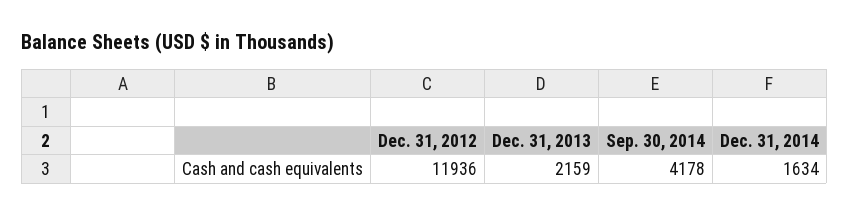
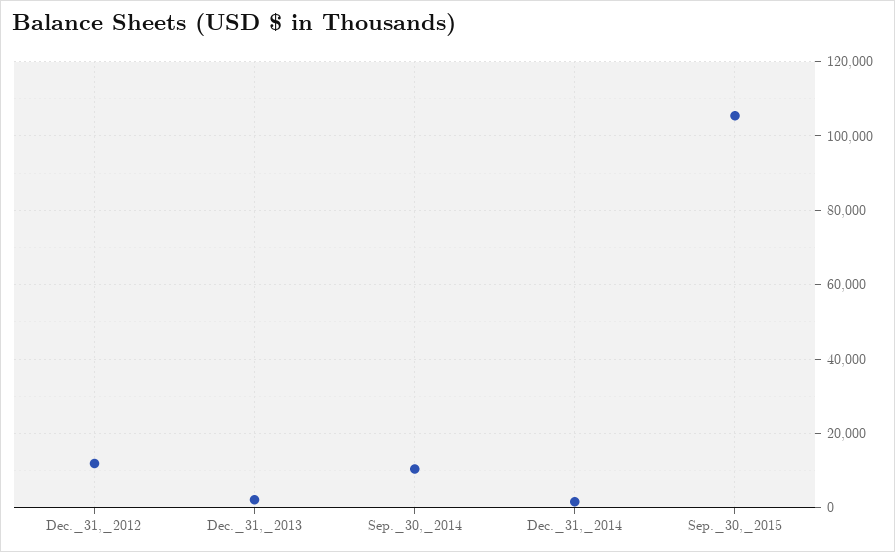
Sep. 30, 2014: 4178 -> 10000
Sep._30,_2015: none -> 106000

